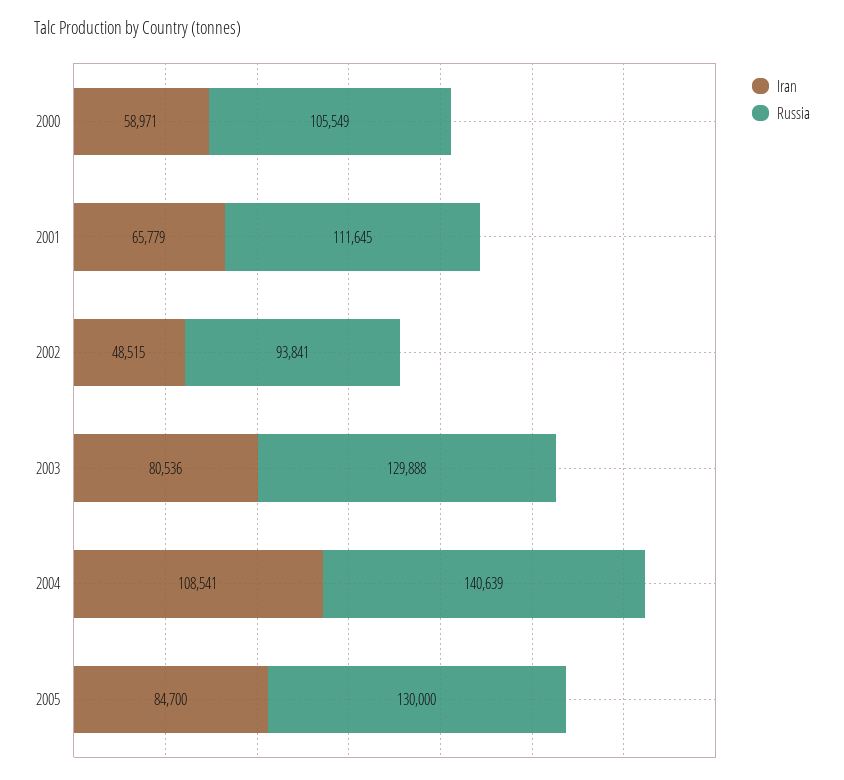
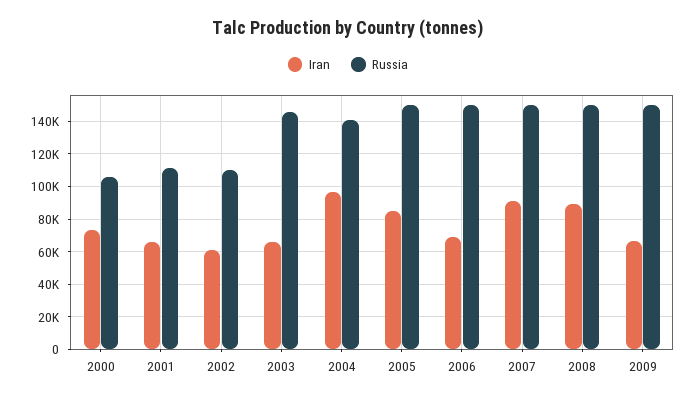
Iran, 2000: 58971 -> 75000
Iran, 2002: 48515 -> 60000
Russia, 2002: 93841 -> 110000
Iran, 2003: 80536 -> 65000
Russia, 2003: 129888 -> 145000
Iran, 2004: 108541 -> 95000
Russia, 2005: 130000 -> 150000
Iran, 2006: none -> 70000
Russia, 2006: none -> 150000
Iran, 2007: none -> 90000
Russia, 2007: none -> 150000
Iran, 2008: none -> 90000
Russia, 2008: none -> 150000
Iran, 2009: none -> 65000
Russia, 2009: none -> 150000

